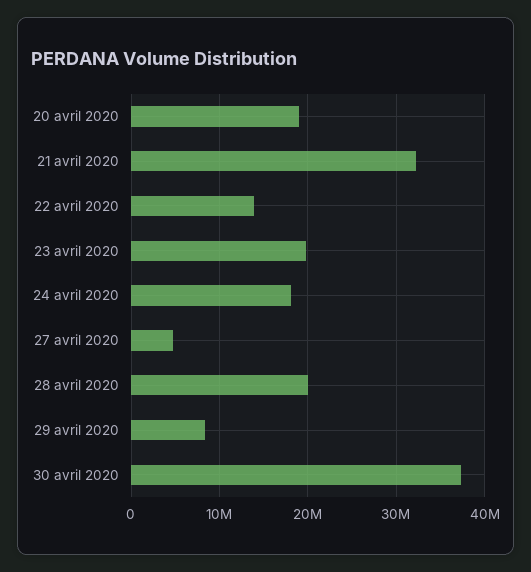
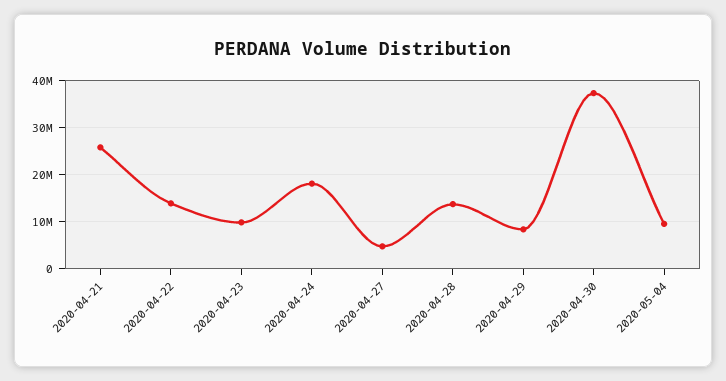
20 avril 2020: 19000000 -> none
21 avril 2020: 32000000 -> 26000000
23 avril 2020: 20000000 -> 10000000
28 avril 2020: 20000000 -> 14000000
2020-05-04: none -> 10000000

